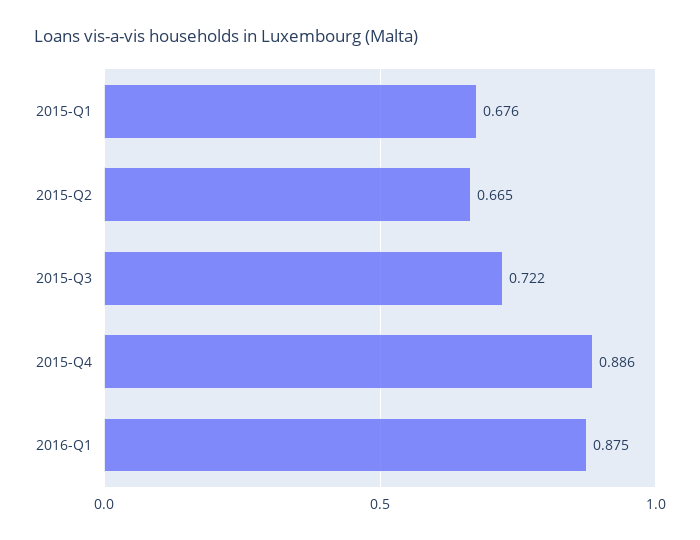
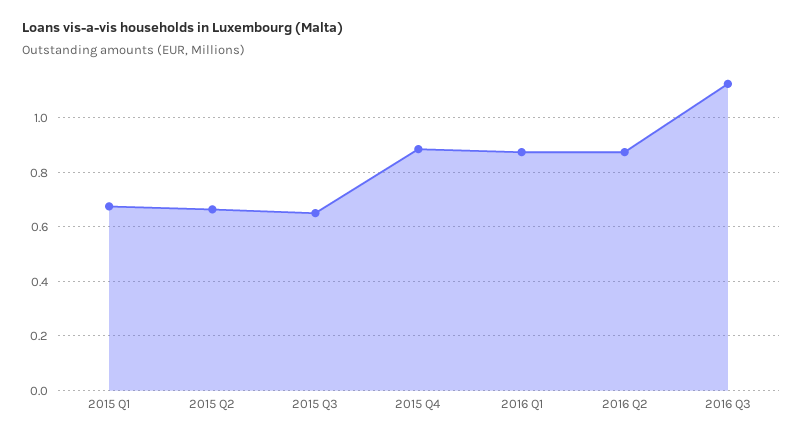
2015-Q3: 0.722 -> 0.65
2016 Q2: none -> 0.875
2016 Q3: none -> 1.125

